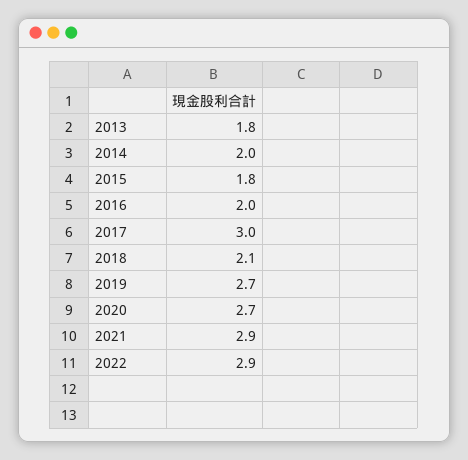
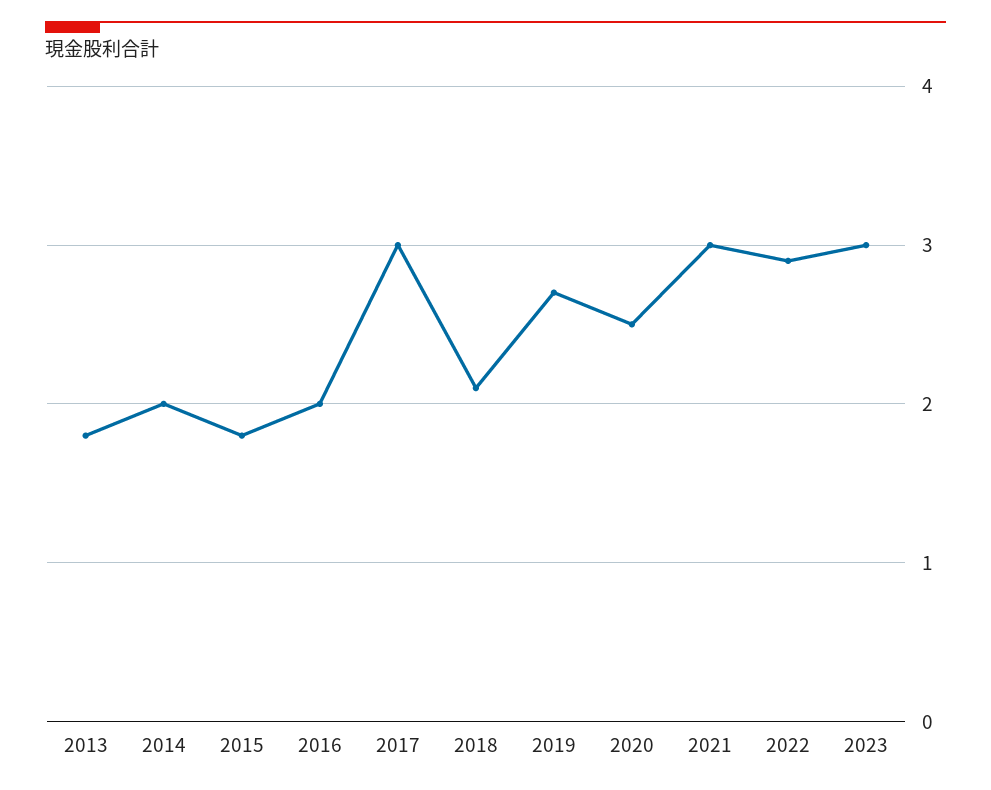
2020: 2.7 -> 2.5
2021: 2.9 -> 3
2023: none -> 3

